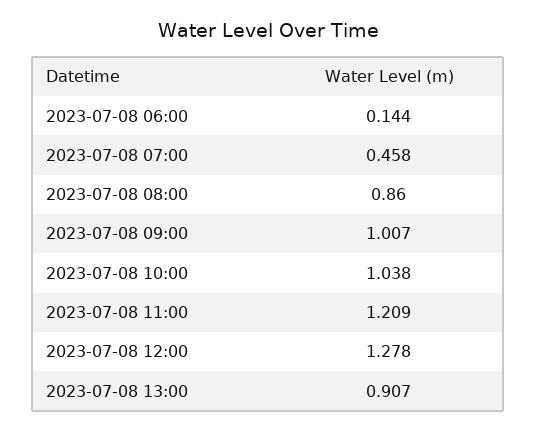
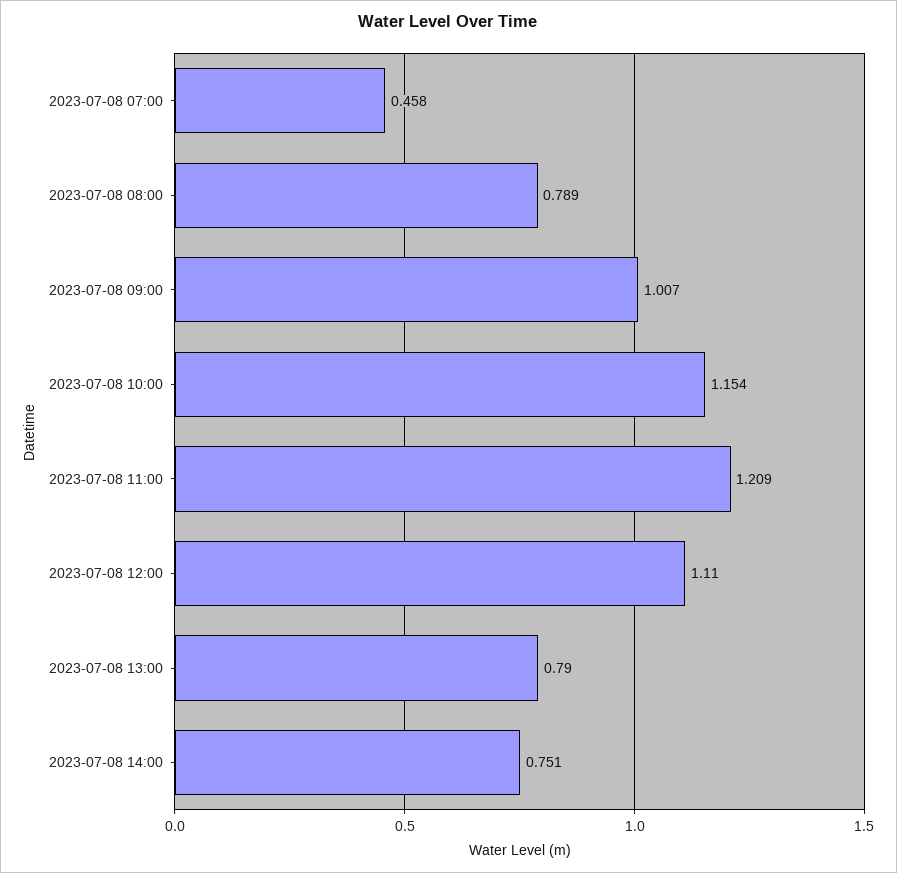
2023-07-08 06:00: 0.144 -> none
2023-07-08 08:00: 0.86 -> 0.789
2023-07-08 10:00: 1.038 -> 1.154
2023-07-08 12:00: 1.278 -> 1.11
2023-07-08 13:00: 0.907 -> 0.79
2023-07-08 14:00: none -> 0.751

